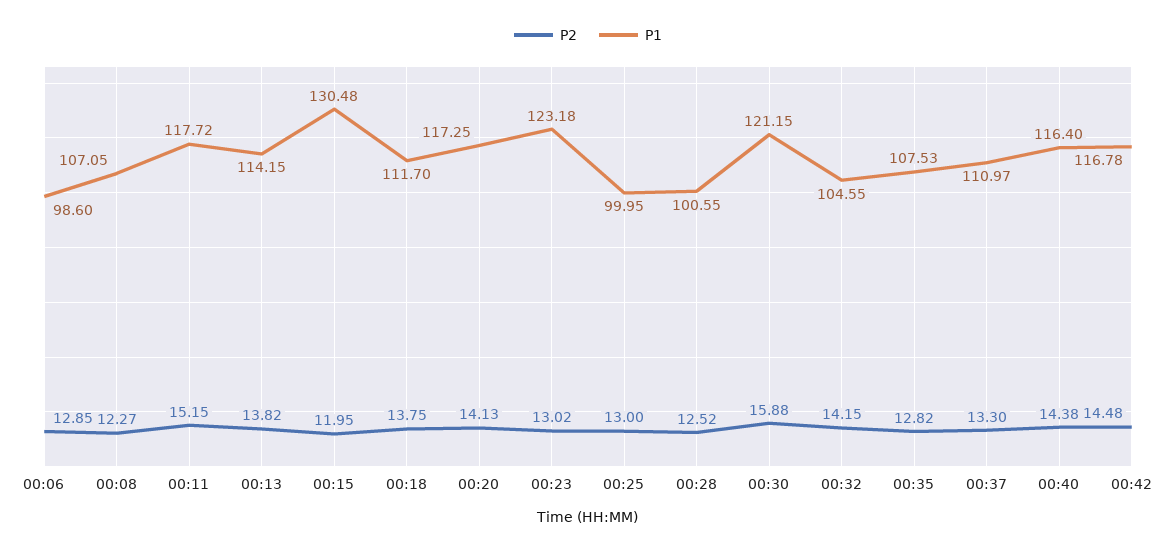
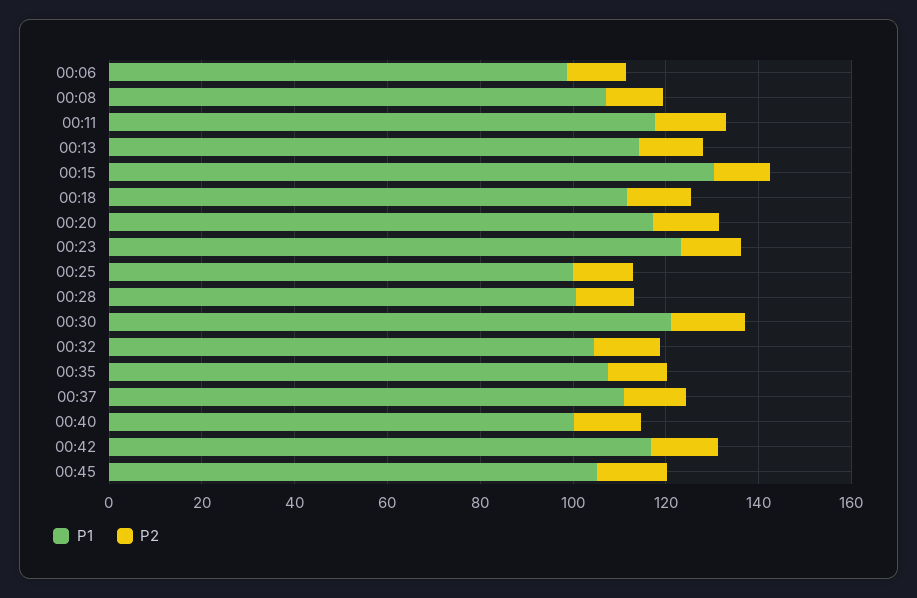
P1, 00:40: 116.4 -> 100
P1, 00:45: none -> 105
P2, 00:45: none -> 15

